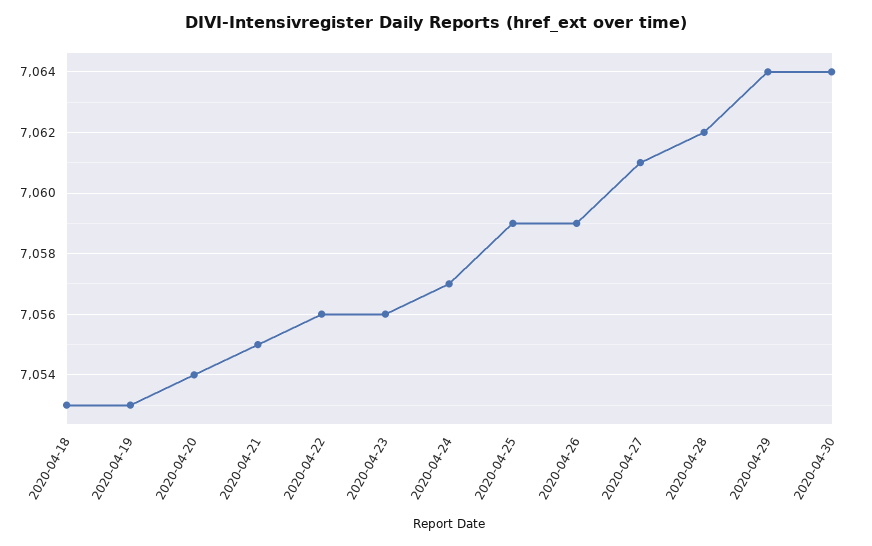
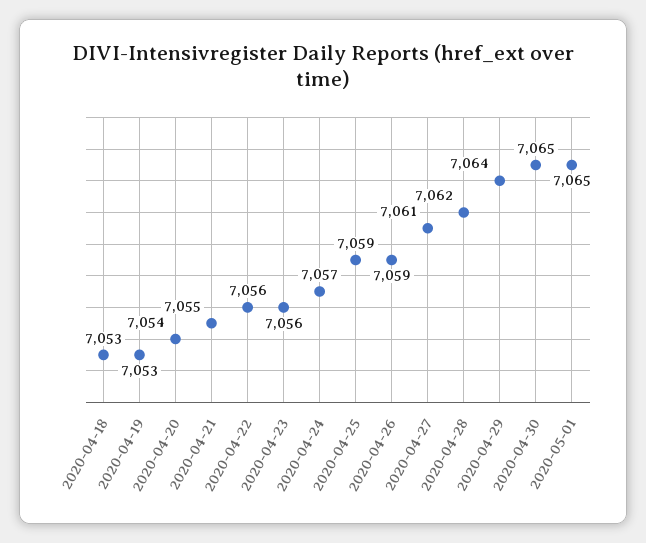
2020-04-30: 7064 -> 7065
2020-05-01: none -> 7065

